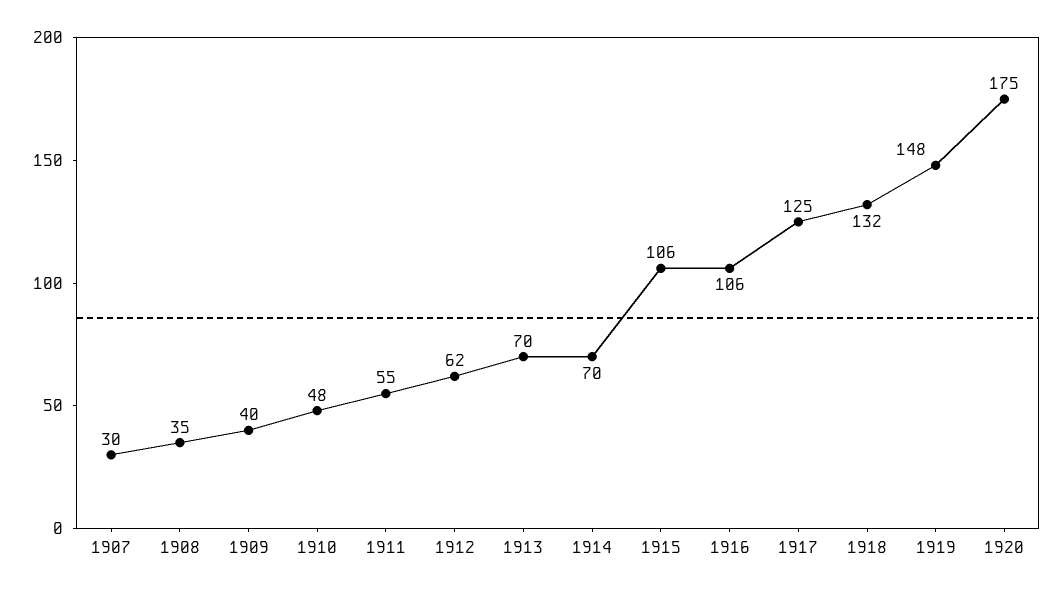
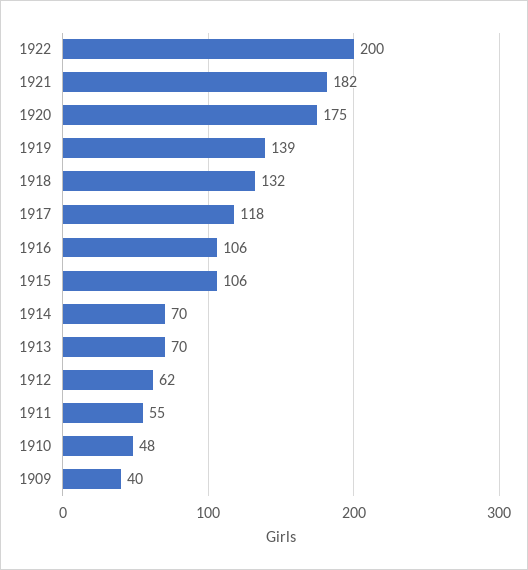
1907: 30 -> none
1908: 35 -> none
1917: 125 -> 118
1919: 148 -> 139
1922: none -> 200
1921: none -> 182

